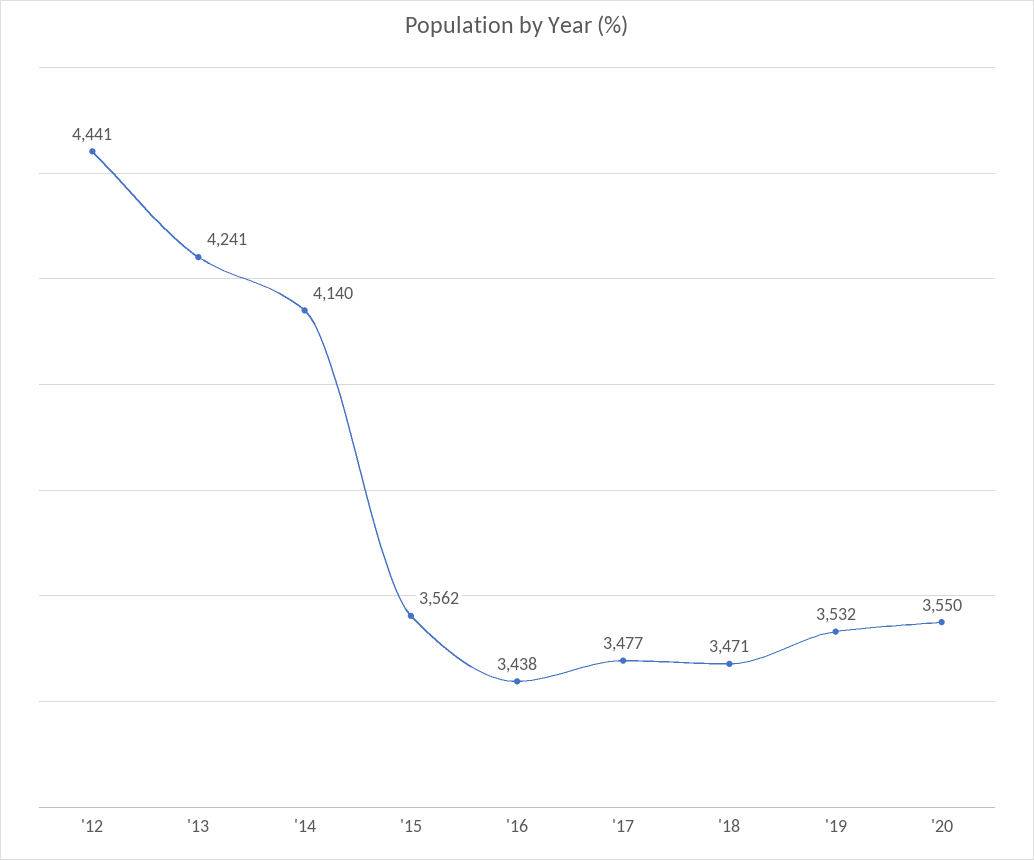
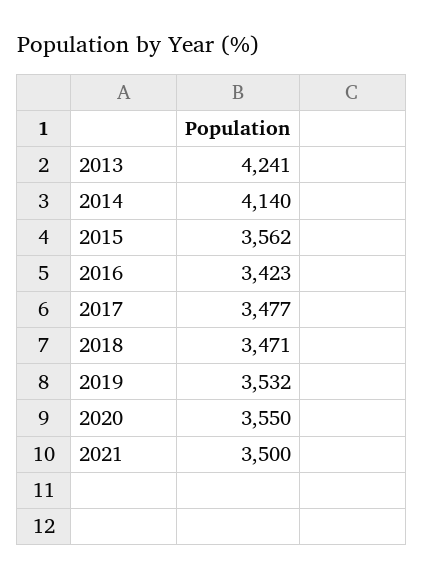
'12: 4441 -> none
'16: 3438 -> 3423
2021: none -> 3500

